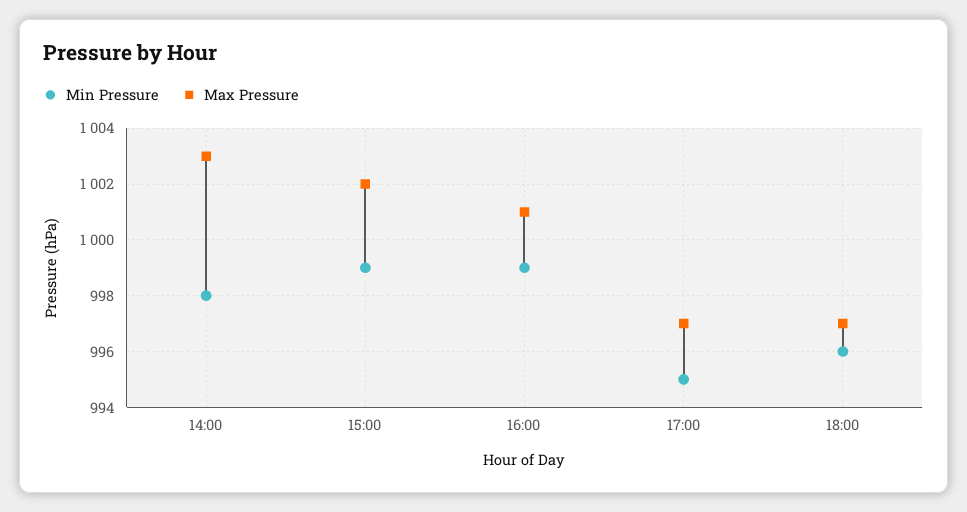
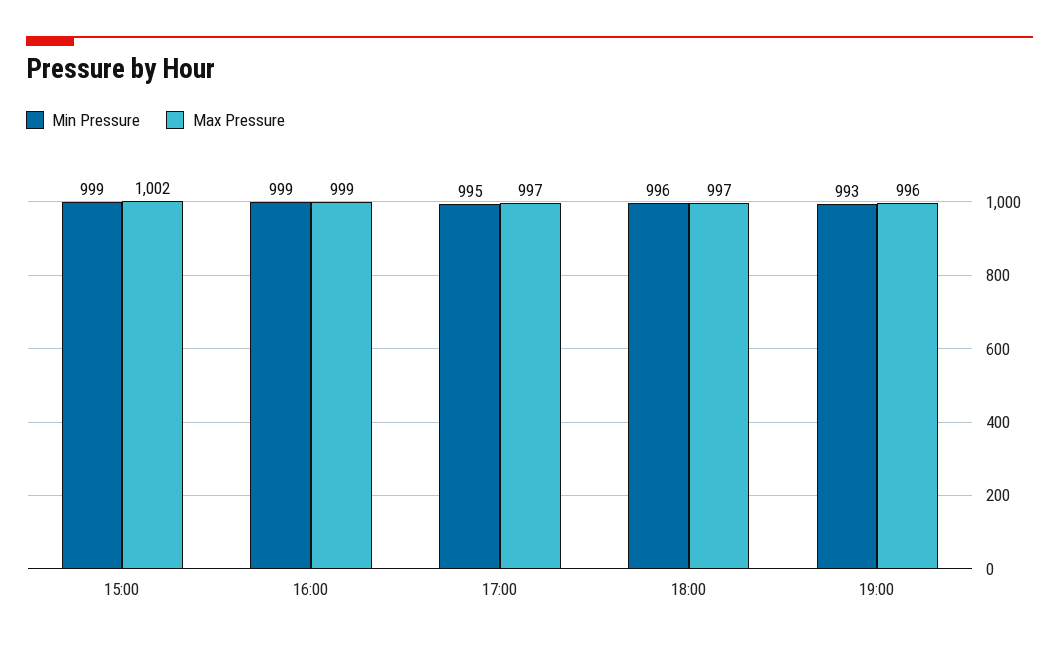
Min Pressure, 14:00: 998 -> none
Max Pressure, 14:00: 1003 -> none
Max Pressure, 16:00: 1001 -> 999
Min Pressure, 19:00: none -> 993
Max Pressure, 19:00: none -> 996

